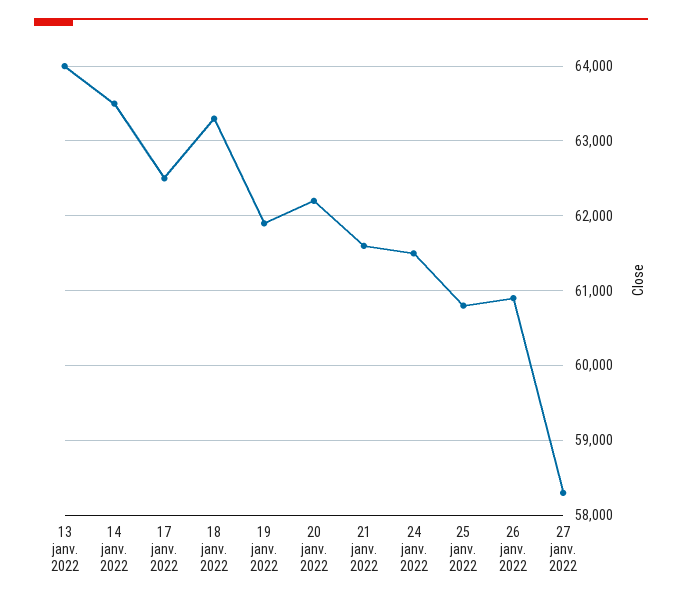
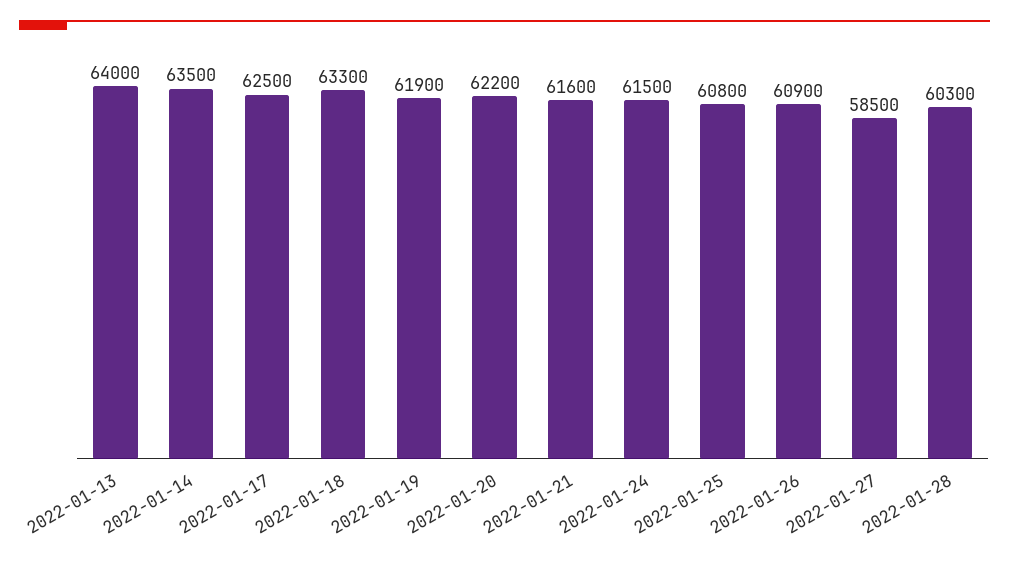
27 janv. 2022: 58300 -> 58500
2022-01-28: none -> 60300

